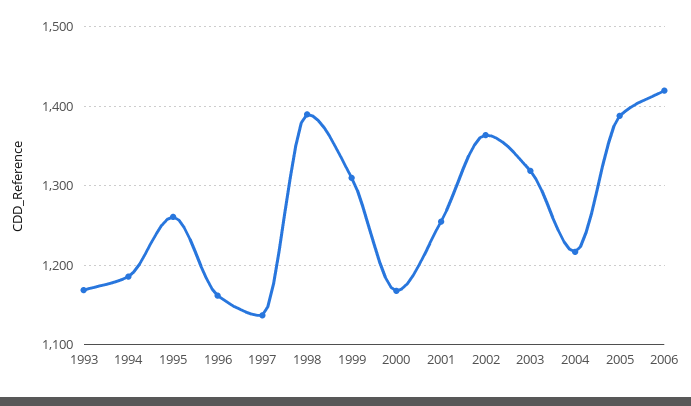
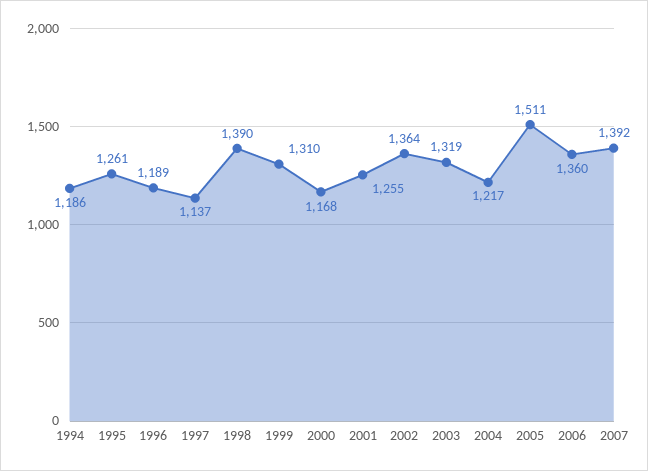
1993: 1170 -> none
1996: 1160 -> 1189
2005: 1390 -> 1511
2006: 1420 -> 1360
2007: none -> 1392

